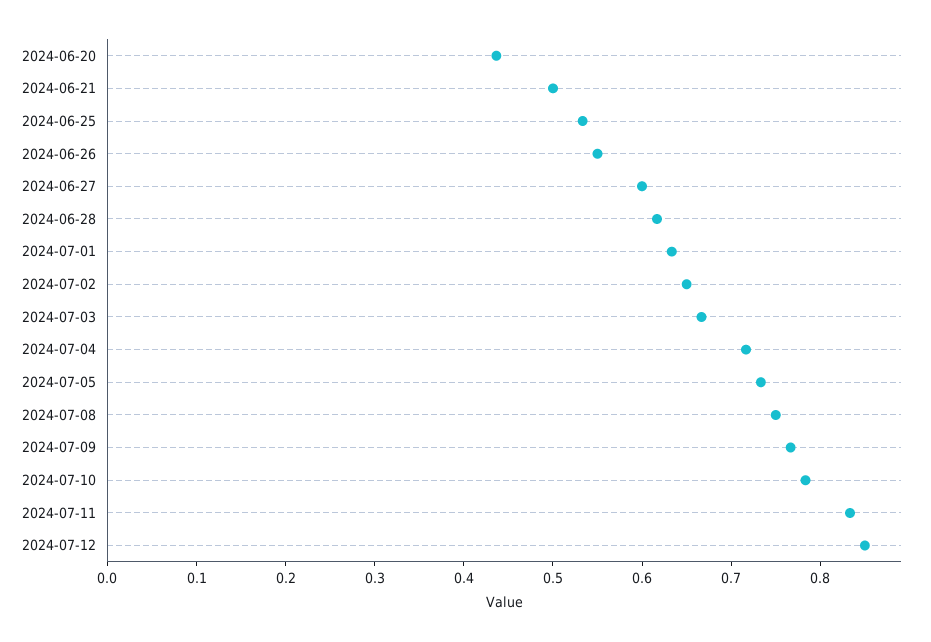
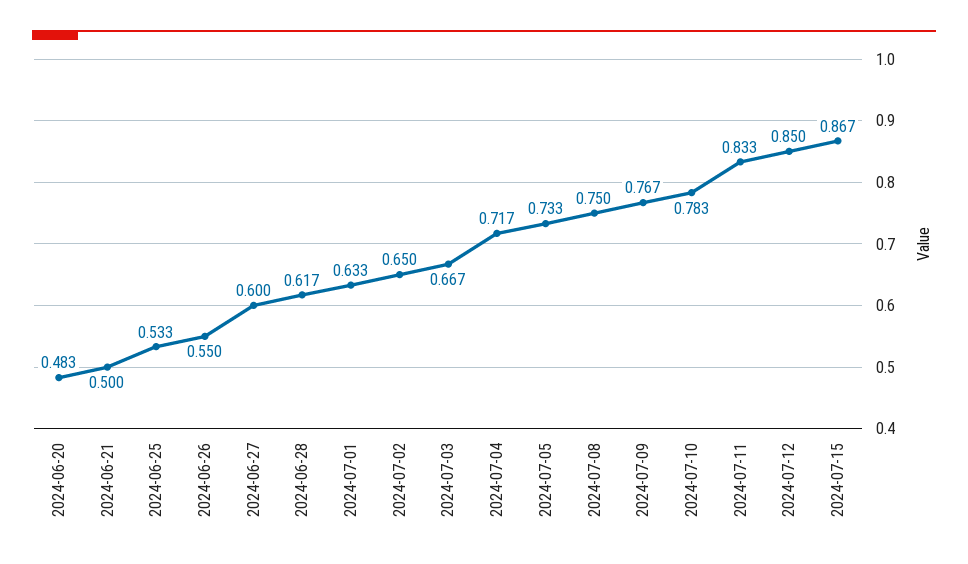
2024-06-20: 0.44 -> 0.483
2024-07-15: none -> 0.867

